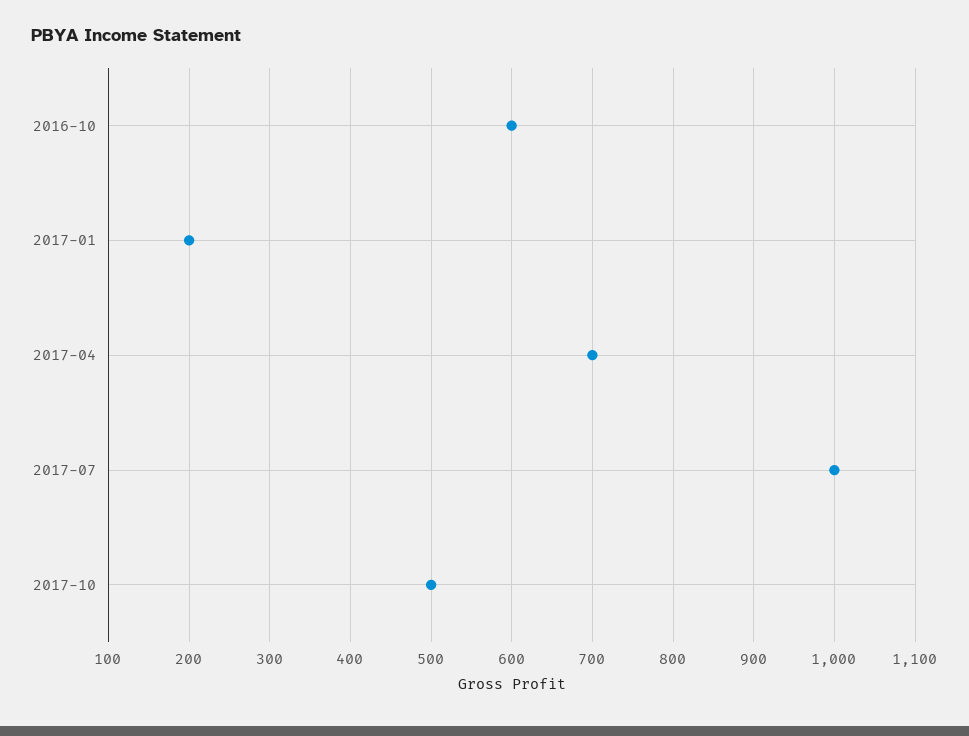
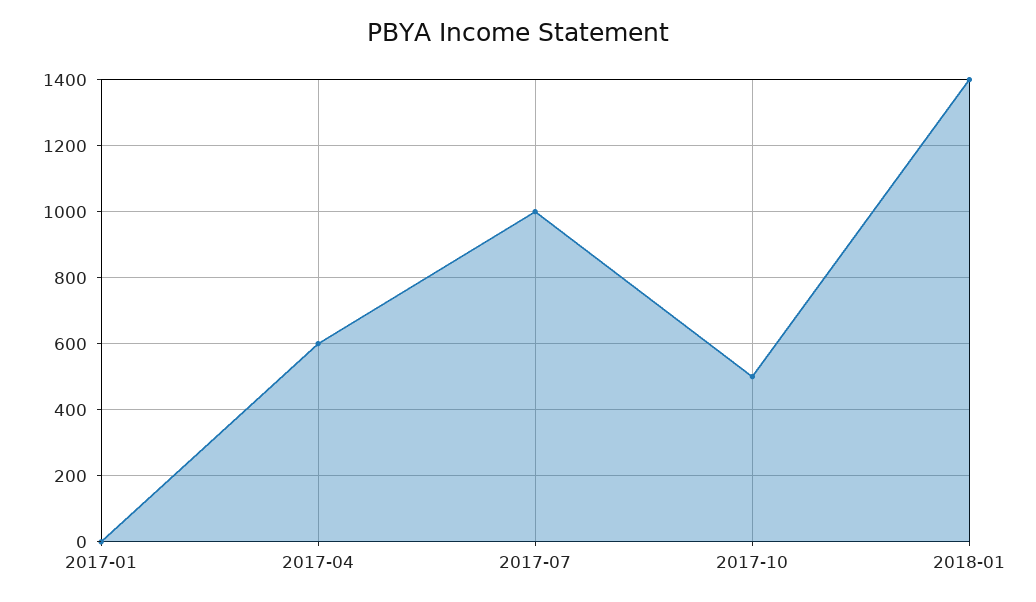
2016-10: 600 -> none
2017-01: 200 -> 0
2017-04: 700 -> 600
2018-01: none -> 1400

